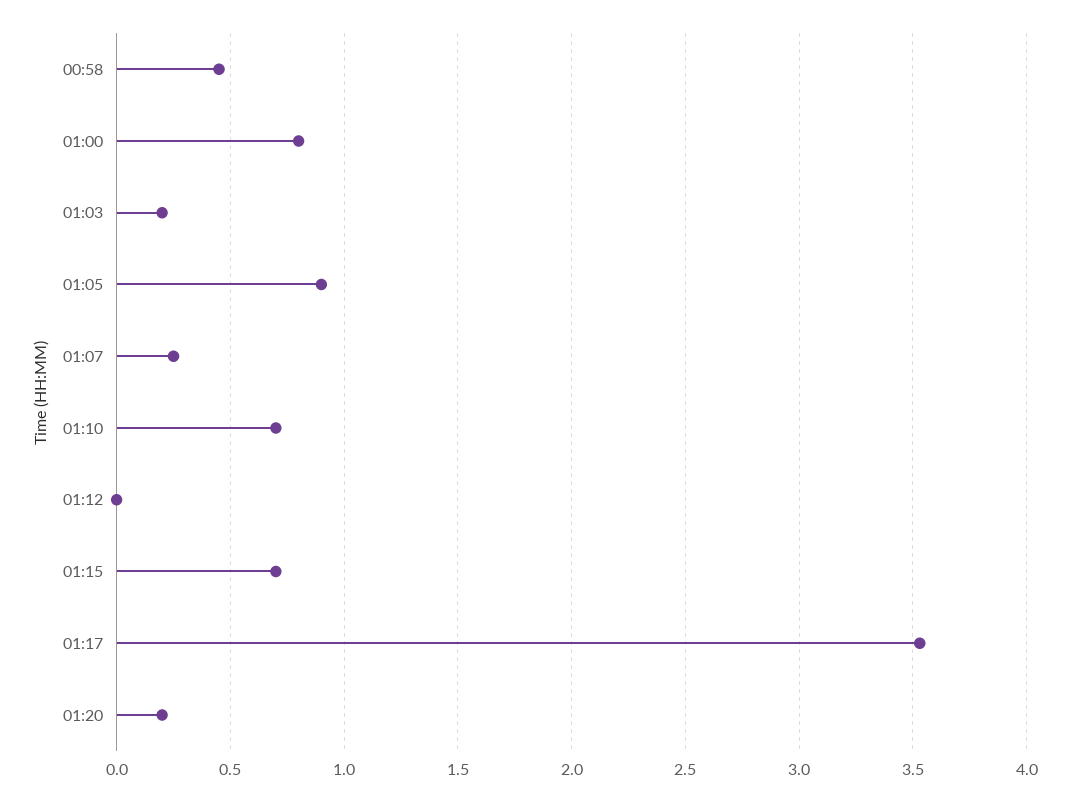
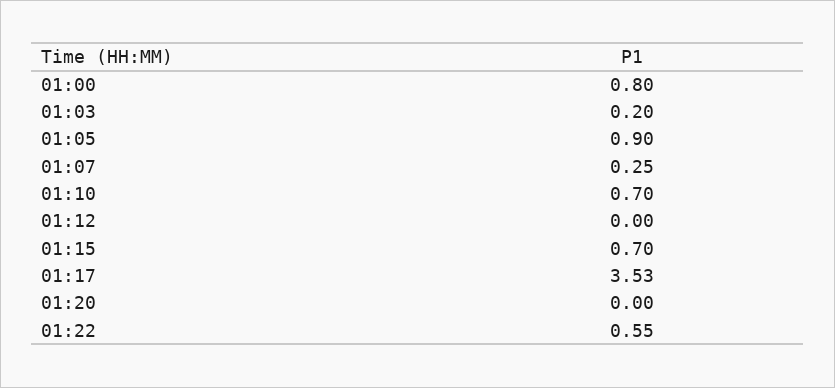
00:58: 0.45 -> none
01:20: 0.2 -> 0
01:22: none -> 0.55

